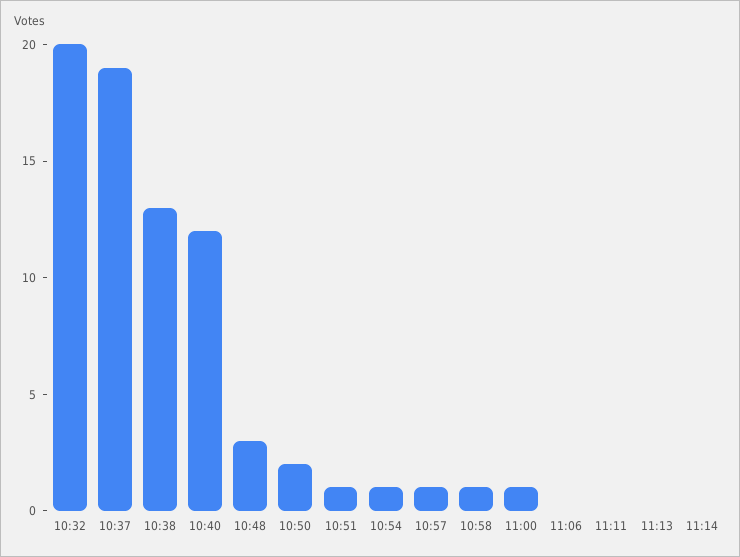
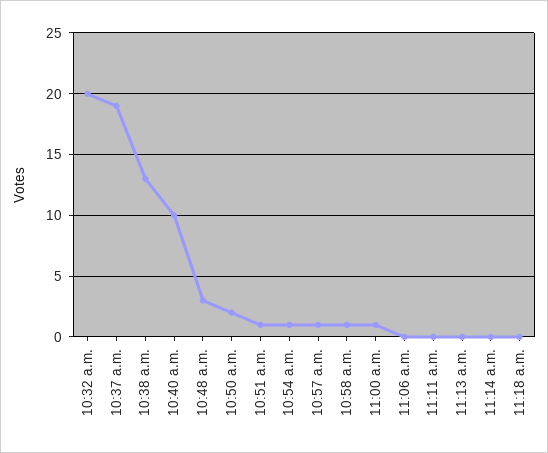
10:40: 12 -> 10
11:18 a.m.: none -> 0

